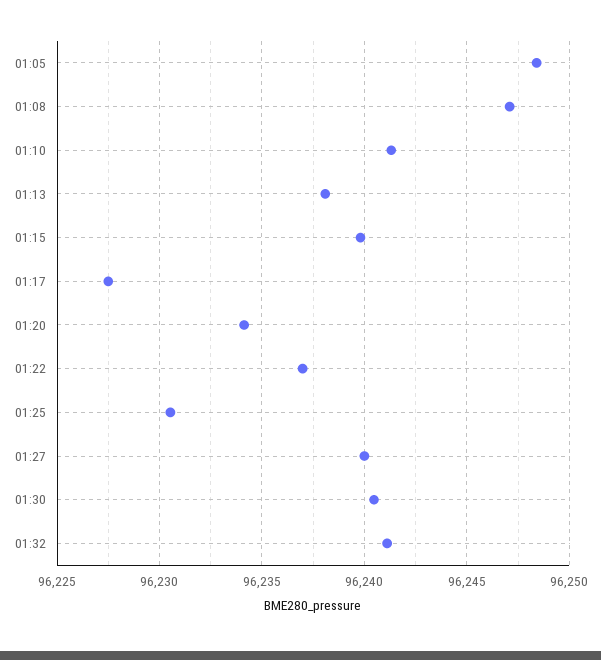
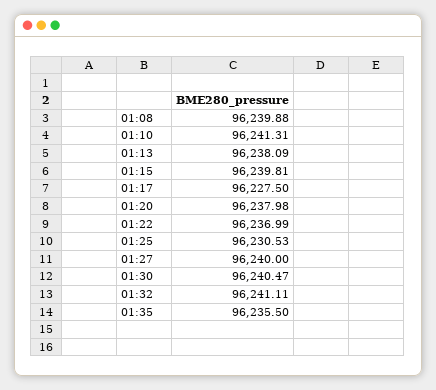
01:05: 96248.5 -> none
01:08: 96247 -> 96239.88
01:20: 96234 -> 96237.98
01:35: none -> 96235.5

